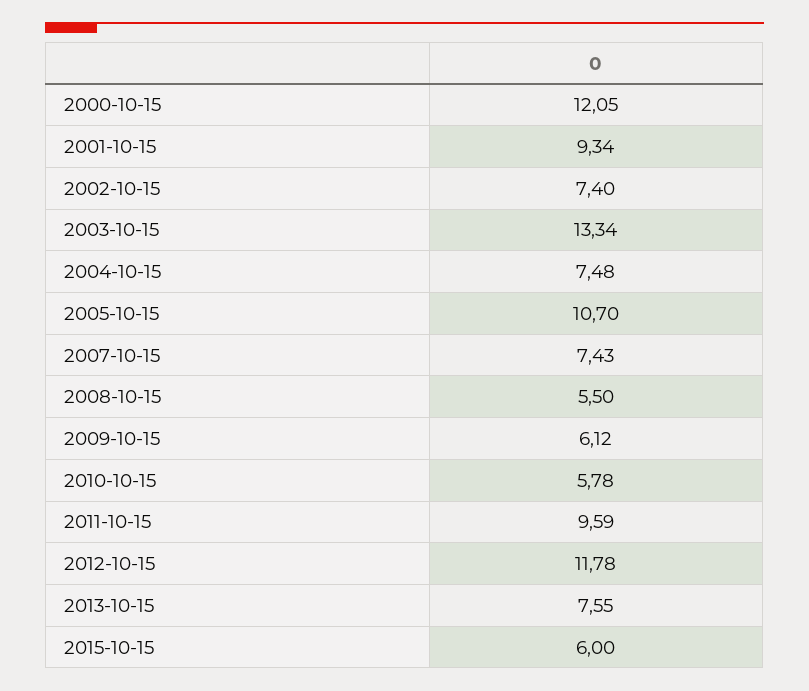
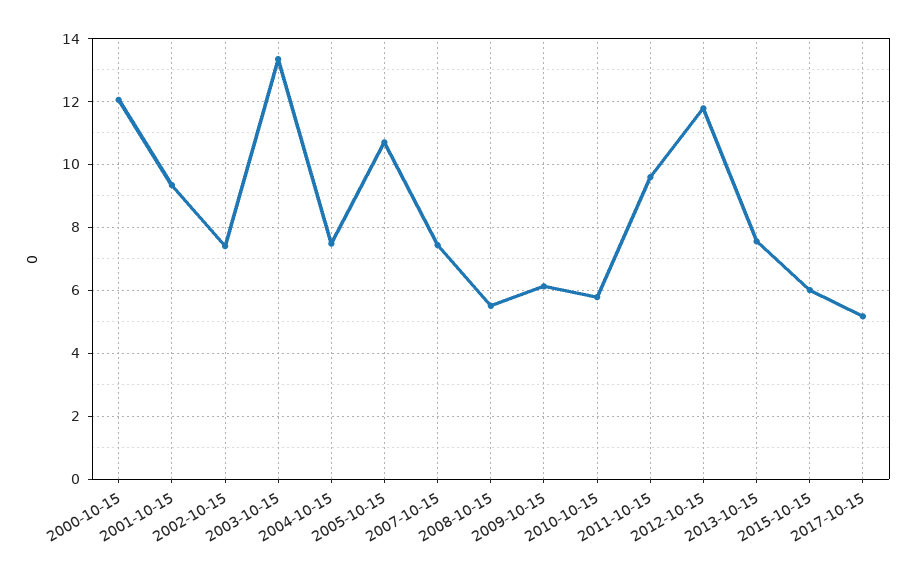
2017-10-15: none -> 5.2

